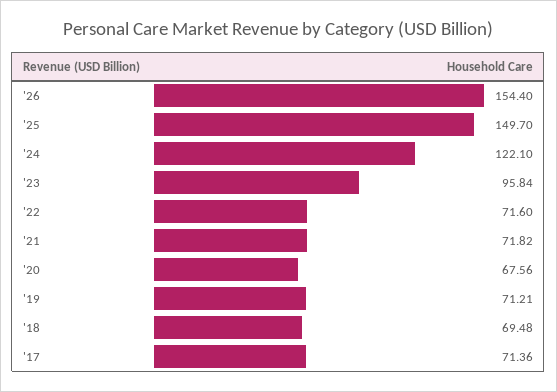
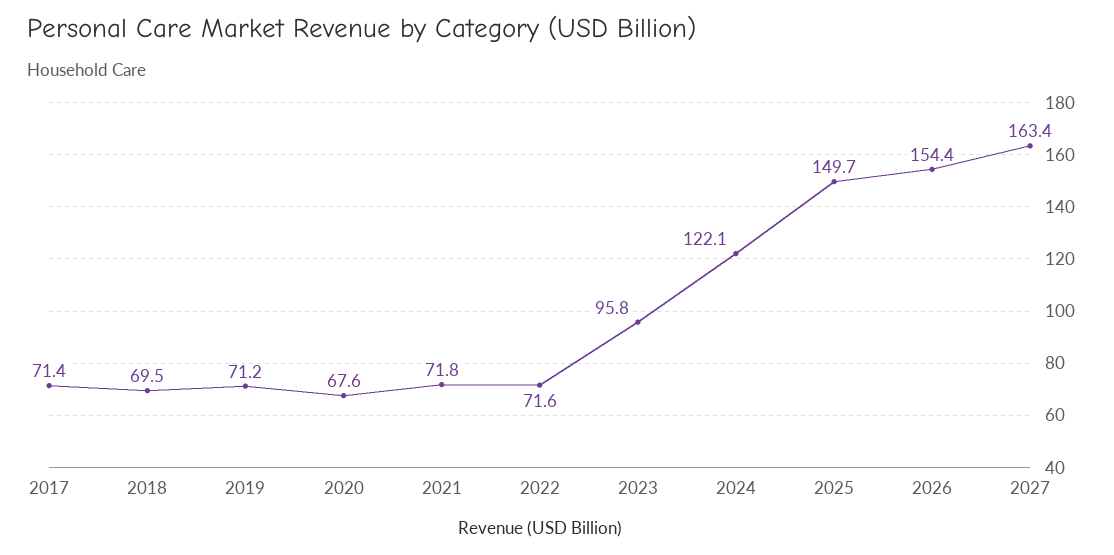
2027: none -> 163.4

